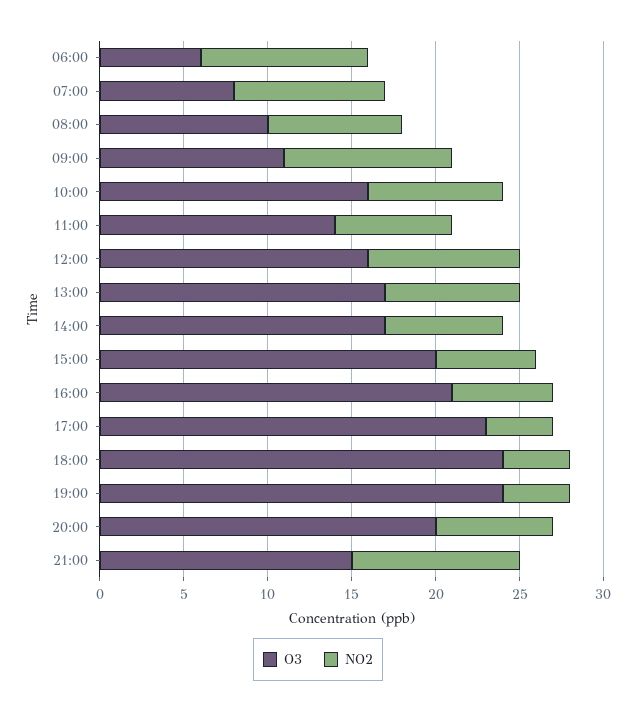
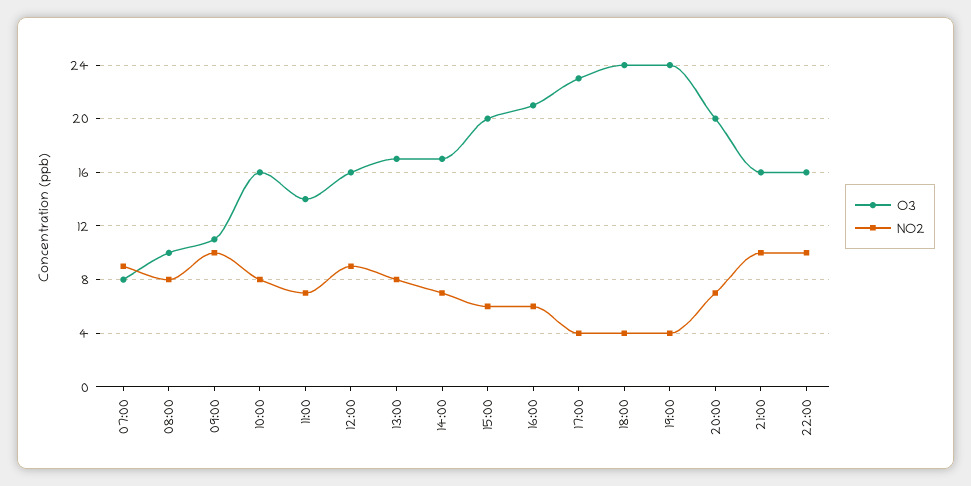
O3, 06:00: 6 -> none
NO2, 06:00: 10 -> none
O3, 21:00: 15 -> 16
O3, 22:00: none -> 16
NO2, 22:00: none -> 10

